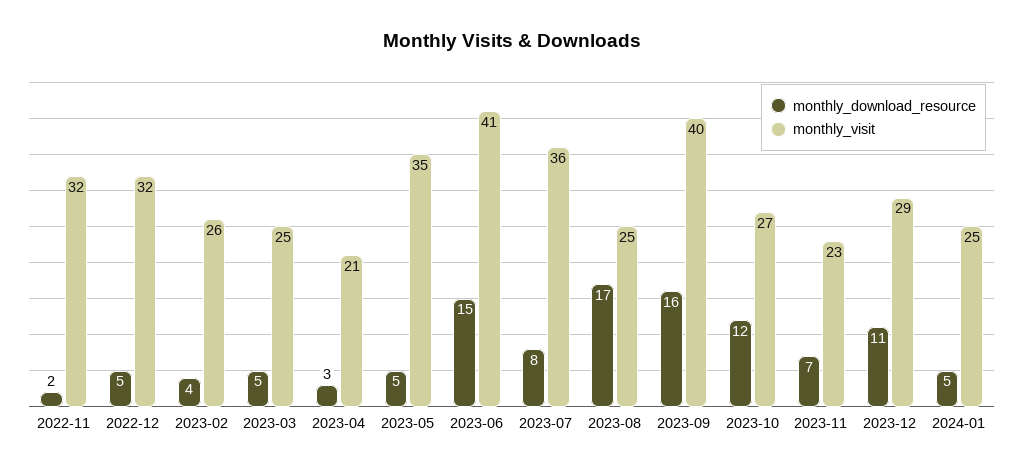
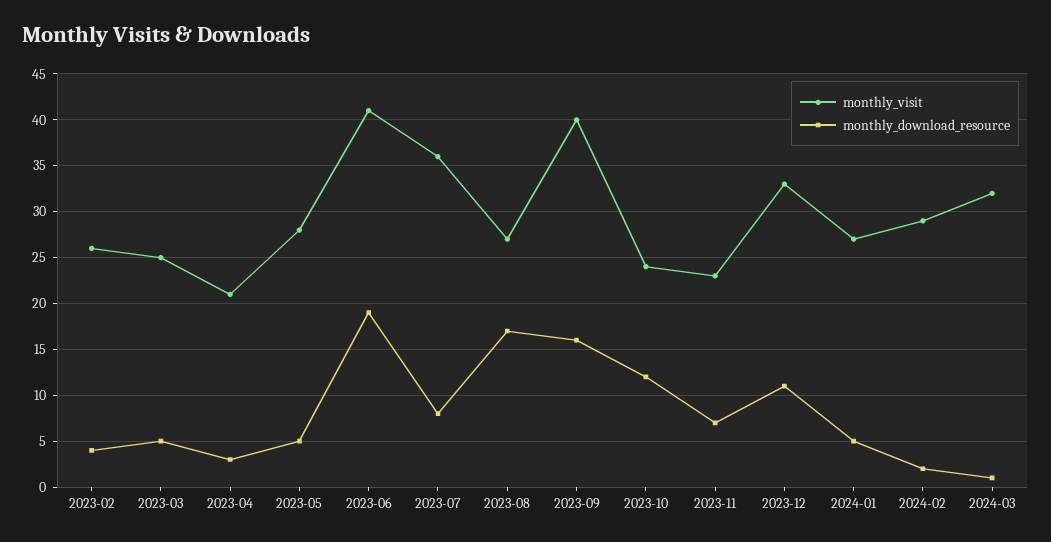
monthly_download_resource, 2022-11: 2 -> none
monthly_visit, 2022-11: 32 -> none
monthly_download_resource, 2022-12: 5 -> none
monthly_visit, 2022-12: 32 -> none
monthly_visit, 2023-05: 35 -> 28
monthly_download_resource, 2023-06: 15 -> 19
monthly_visit, 2023-08: 25 -> 27
monthly_visit, 2023-10: 27 -> 24
monthly_visit, 2023-12: 29 -> 33
monthly_visit, 2024-01: 25 -> 27
monthly_visit, 2024-02: none -> 29
monthly_download_resource, 2024-02: none -> 2
monthly_visit, 2024-03: none -> 32
monthly_download_resource, 2024-03: none -> 1

